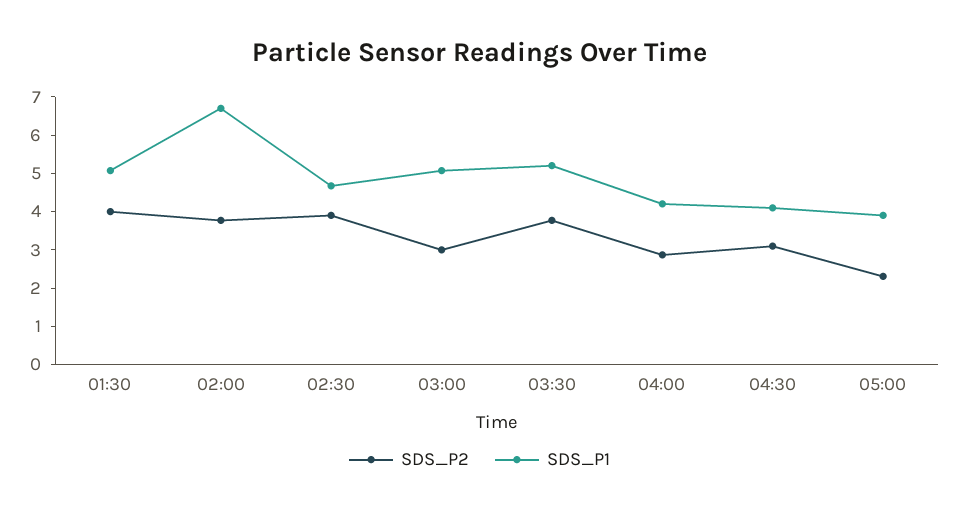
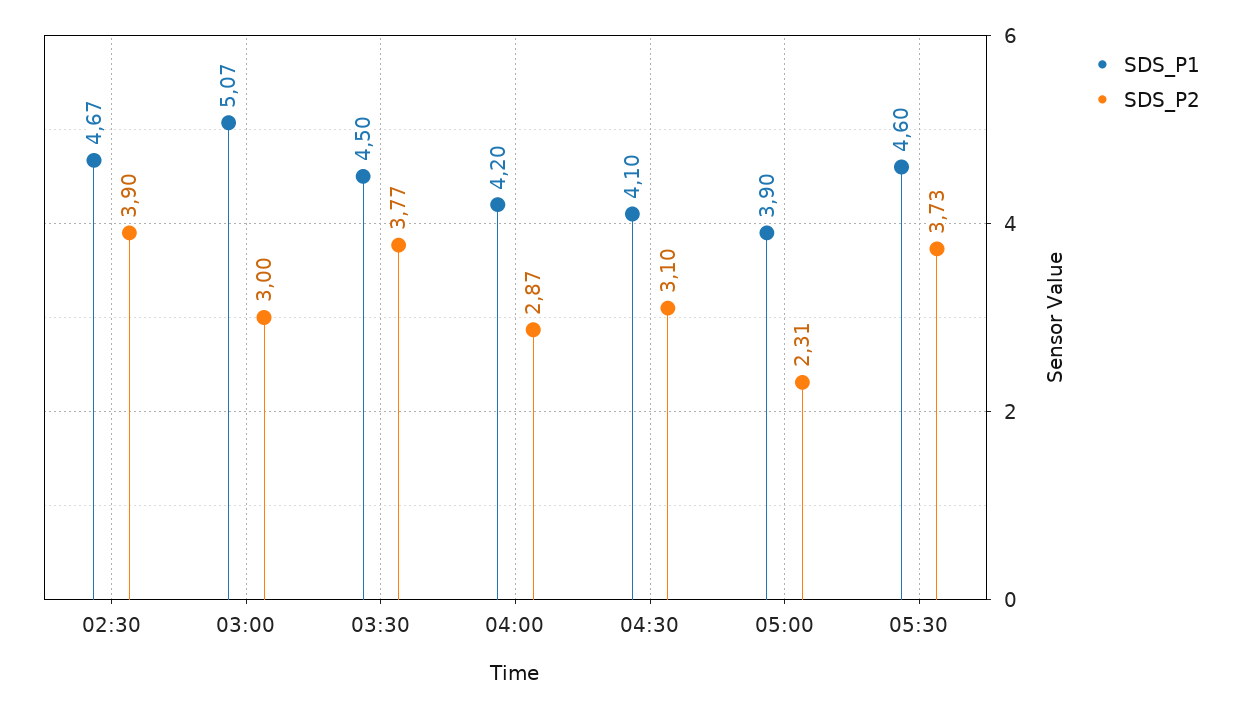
SDS_P2, 01:30: 4 -> none
SDS_P1, 01:30: 5 -> none
SDS_P2, 02:00: 3.75 -> none
SDS_P1, 02:00: 6.75 -> none
SDS_P1, 03:30: 5.25 -> 4.5
SDS_P1, 05:30: none -> 4.6
SDS_P2, 05:30: none -> 3.73

